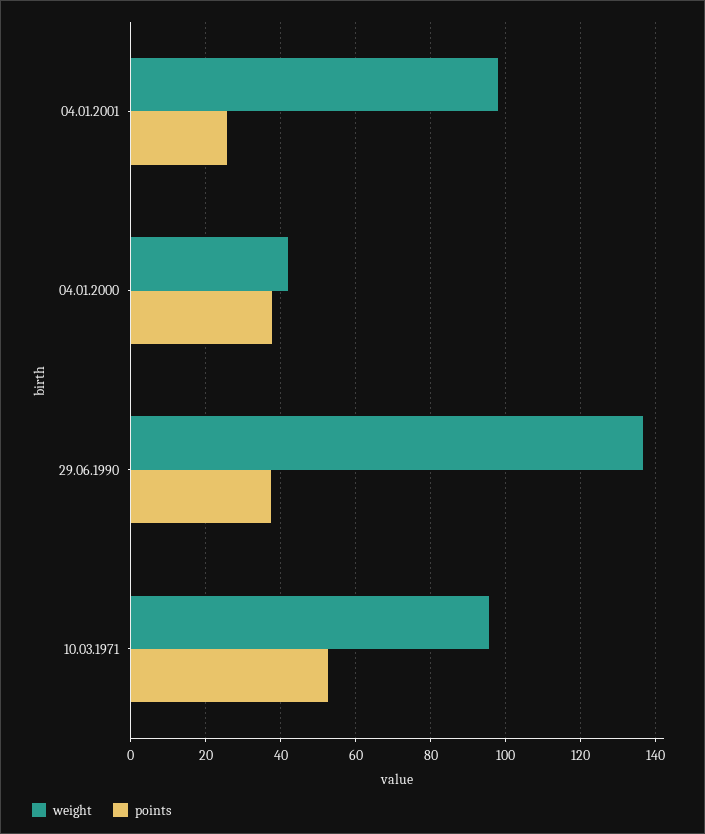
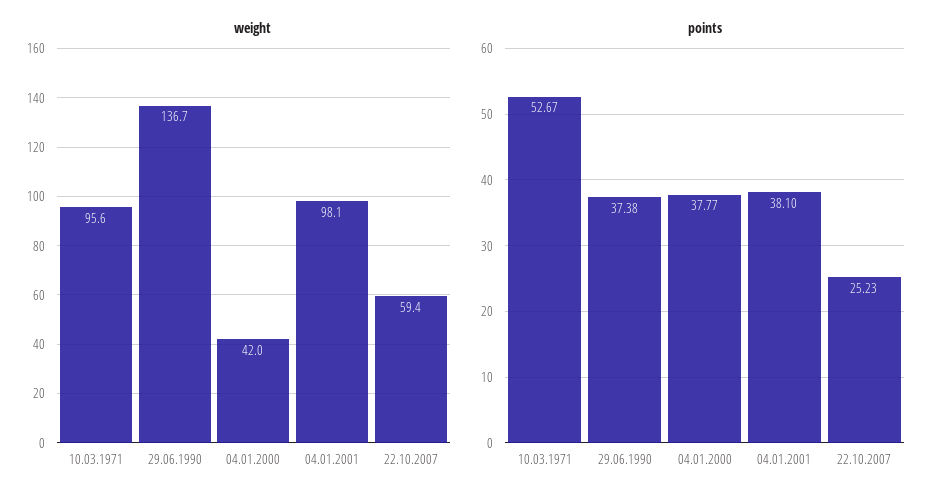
points, 04.01.2001: 26 -> 38.1
weight, 22.10.2007: none -> 59.4
points, 22.10.2007: none -> 25.23

